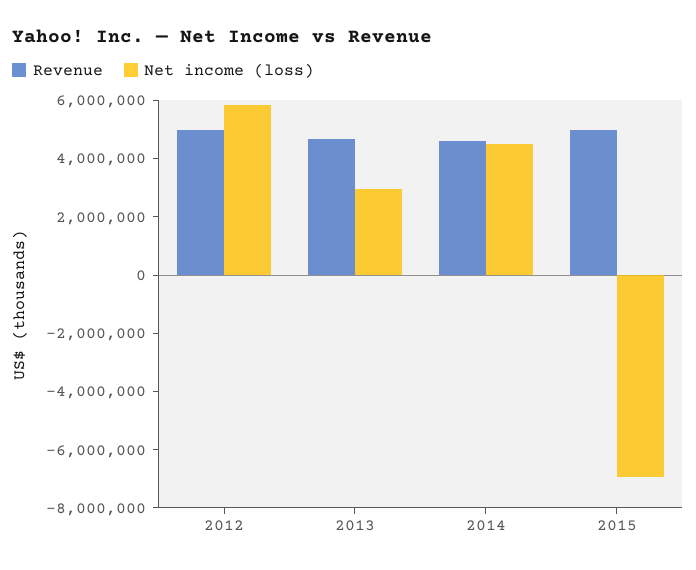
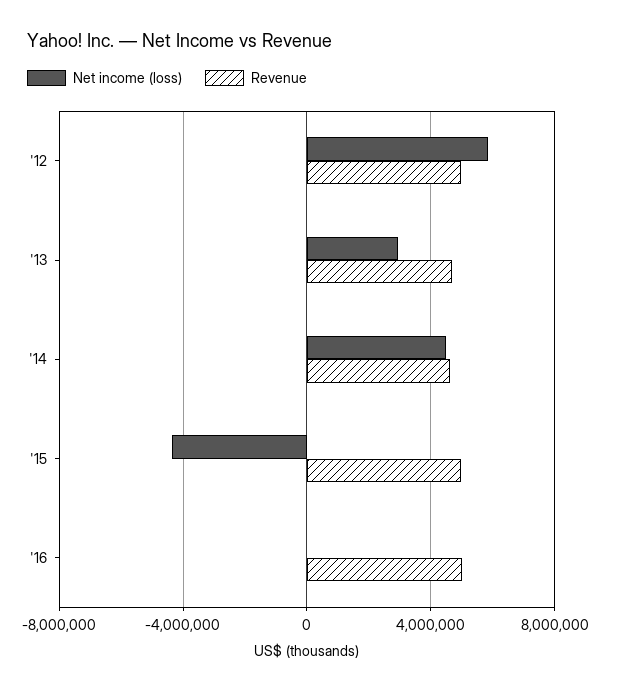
Net income (loss), 2015: -7000000 -> -4500000
Net income (loss), '16: none -> 0
Revenue, '16: none -> 5000000

